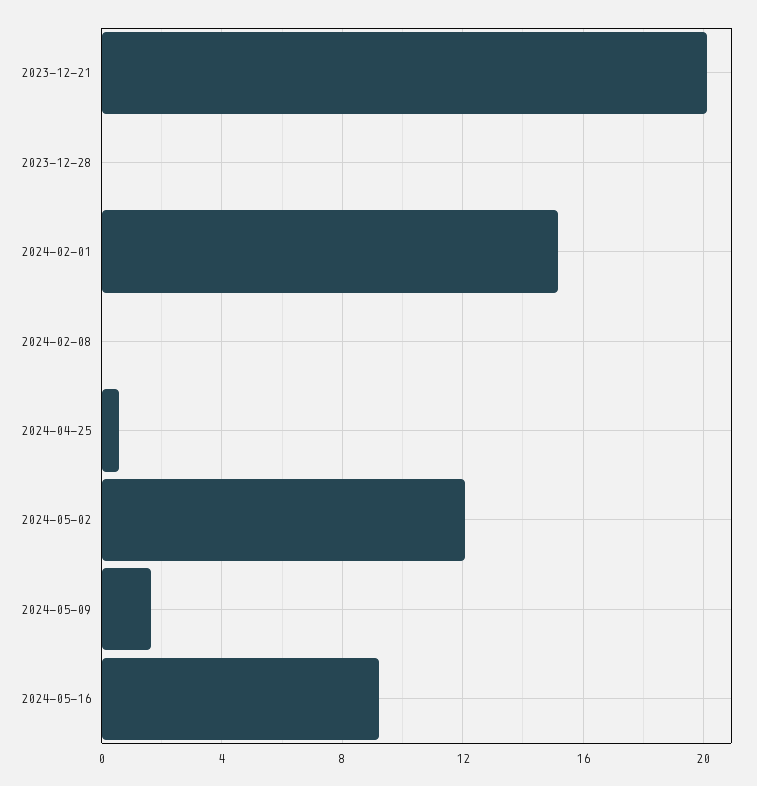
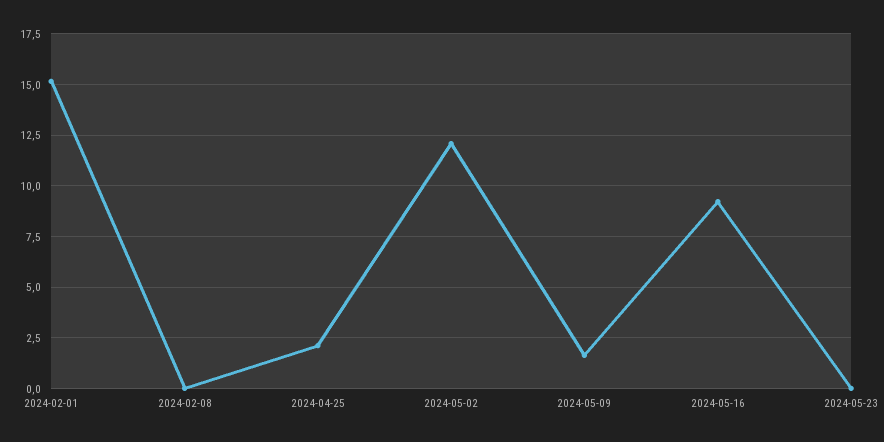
2023-12-21: 20 -> none
2023-12-28: 0 -> none
2024-04-25: 0.5 -> 2
2024-05-23: none -> 0

